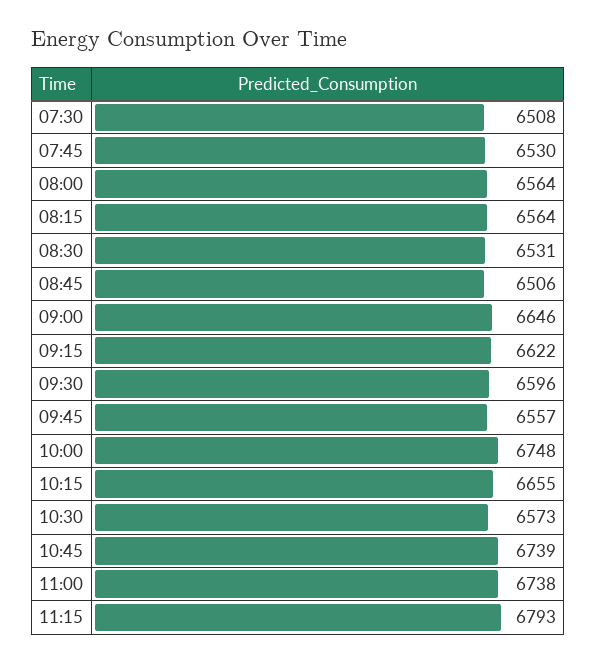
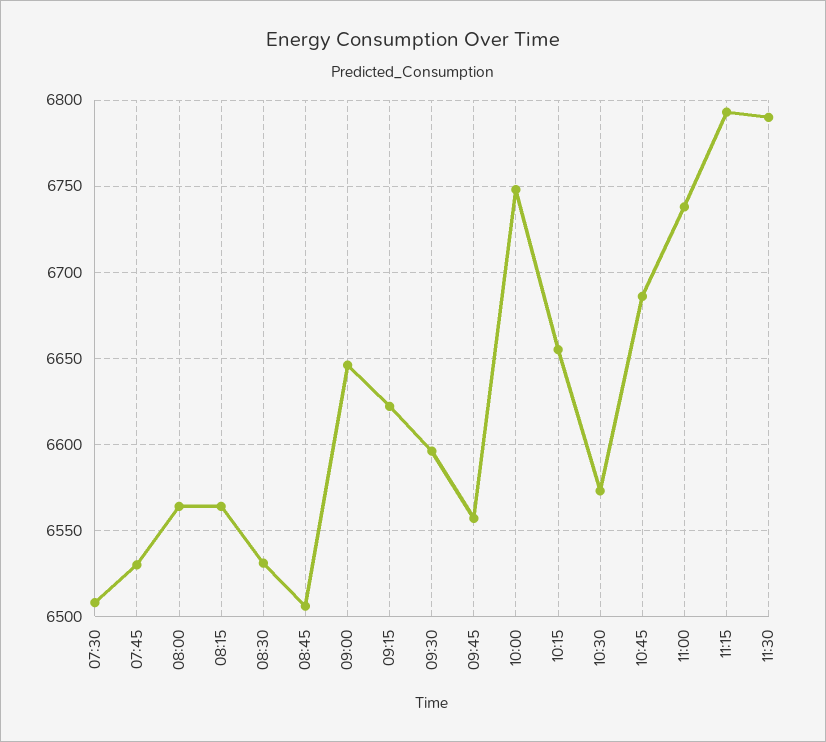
10:45: 6739 -> 6685
11:30: none -> 6790

